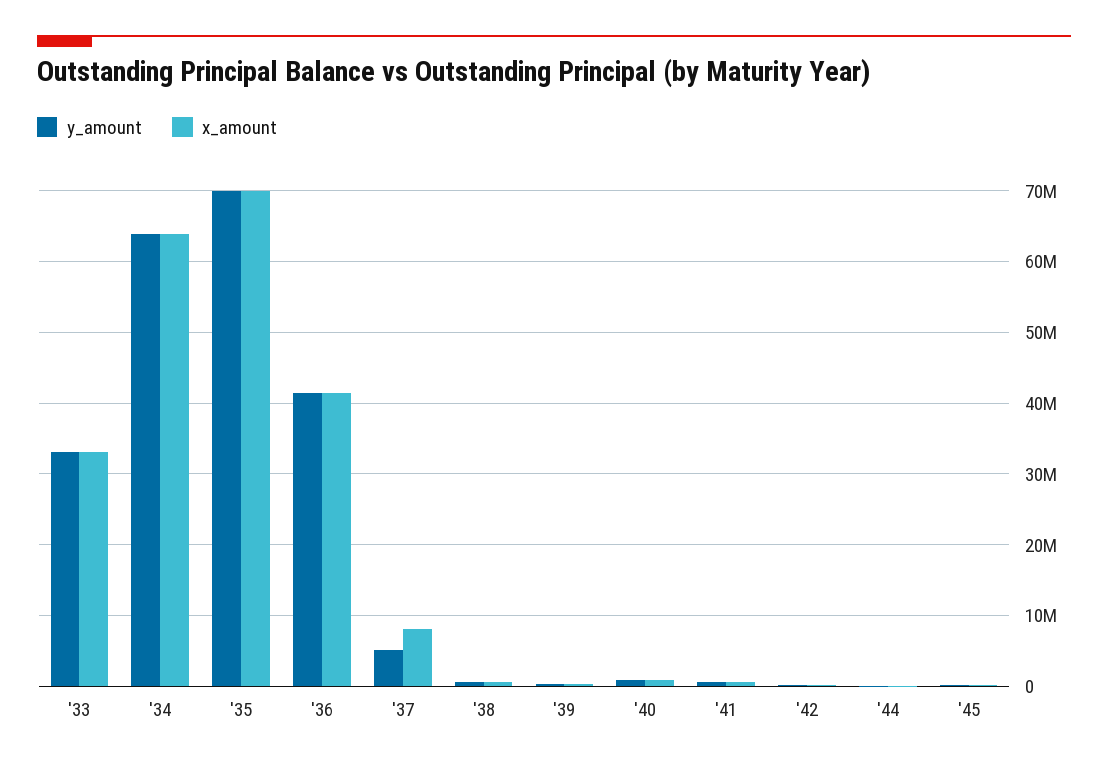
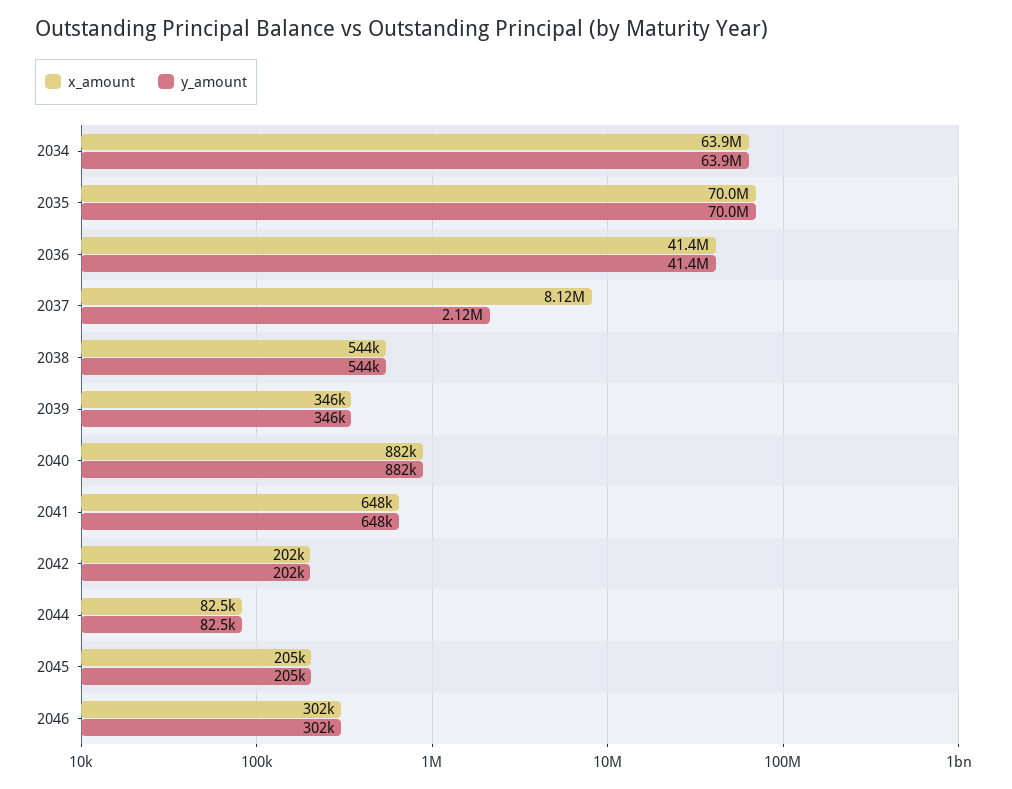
y_amount, '33: 33000000 -> none
x_amount, '33: 33000000 -> none
y_amount, '37: 5000000 -> 2120000
x_amount, 2046: none -> 302000
y_amount, 2046: none -> 302000

